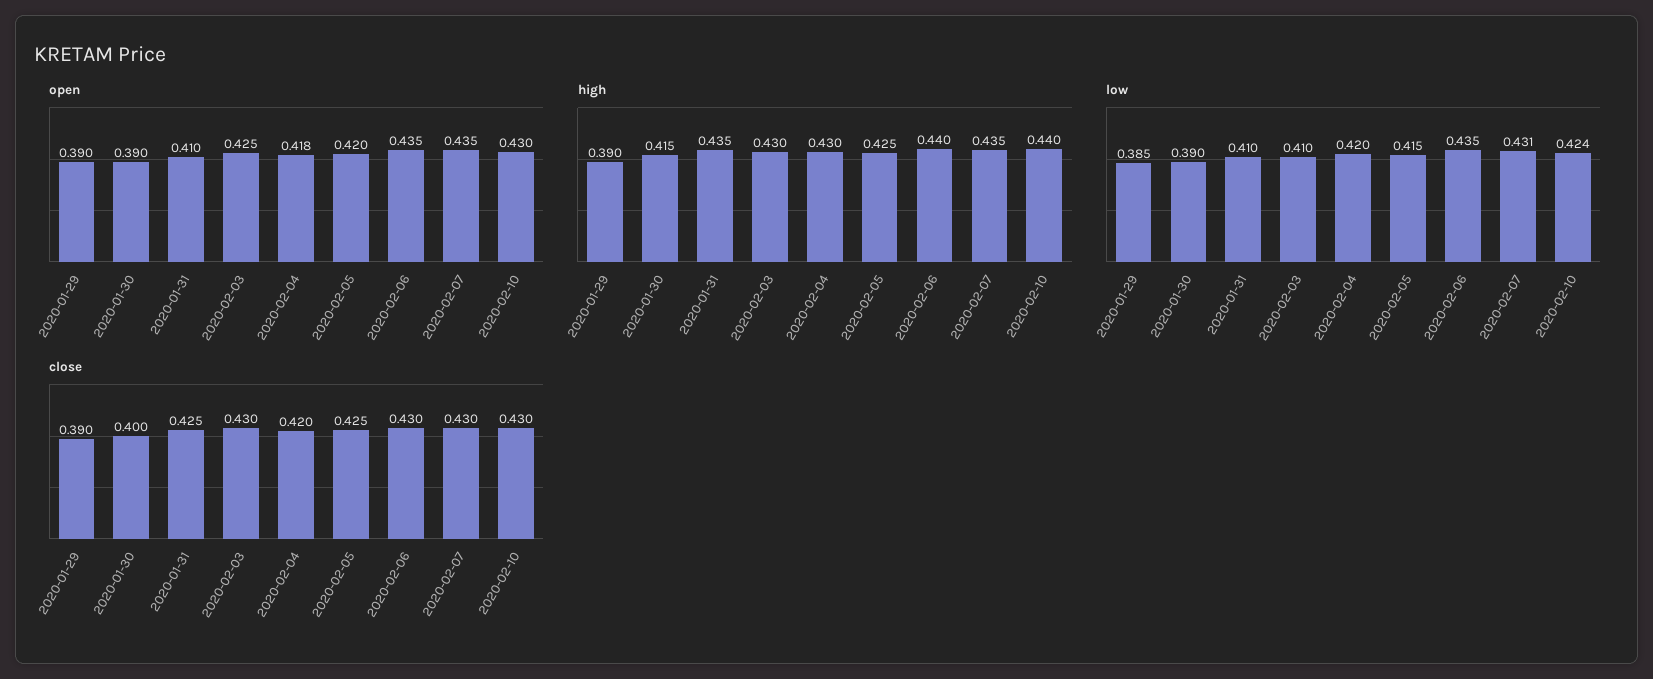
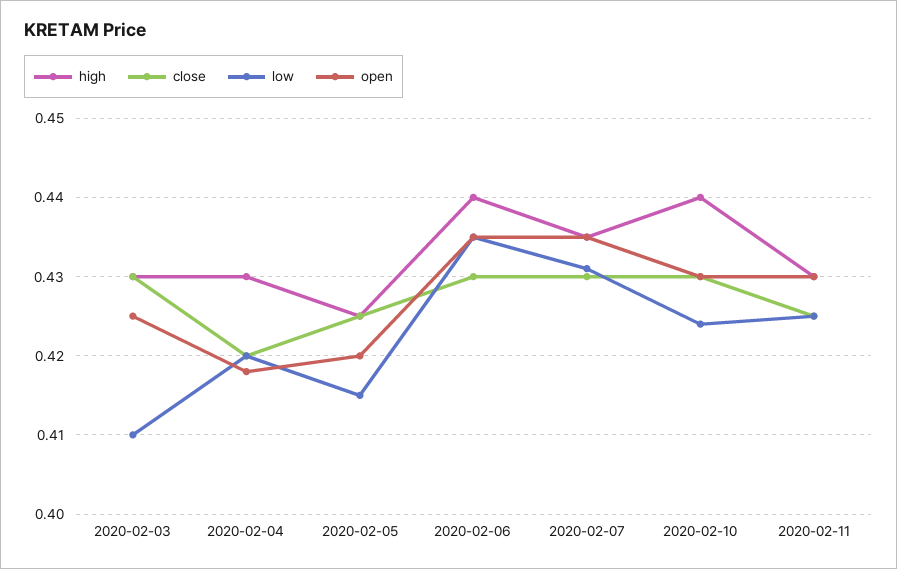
open, 2020-01-29: 0.39 -> none
open, 2020-01-30: 0.39 -> none
open, 2020-01-31: 0.41 -> none
high, 2020-01-29: 0.39 -> none
high, 2020-01-30: 0.415 -> none
high, 2020-01-31: 0.435 -> none
low, 2020-01-29: 0.385 -> none
low, 2020-01-30: 0.39 -> none
low, 2020-01-31: 0.41 -> none
close, 2020-01-29: 0.39 -> none
close, 2020-01-30: 0.4 -> none
close, 2020-01-31: 0.425 -> none
high, 2020-02-11: none -> 0.43
close, 2020-02-11: none -> 0.425
low, 2020-02-11: none -> 0.425
open, 2020-02-11: none -> 0.43

